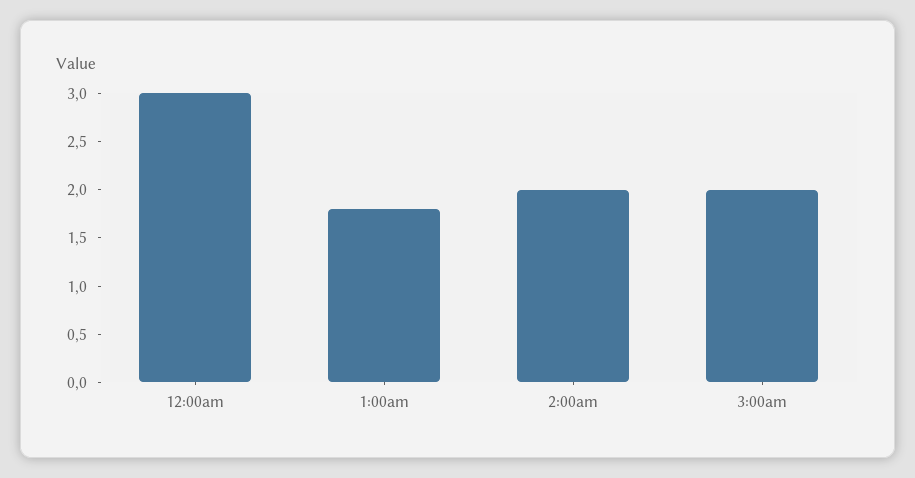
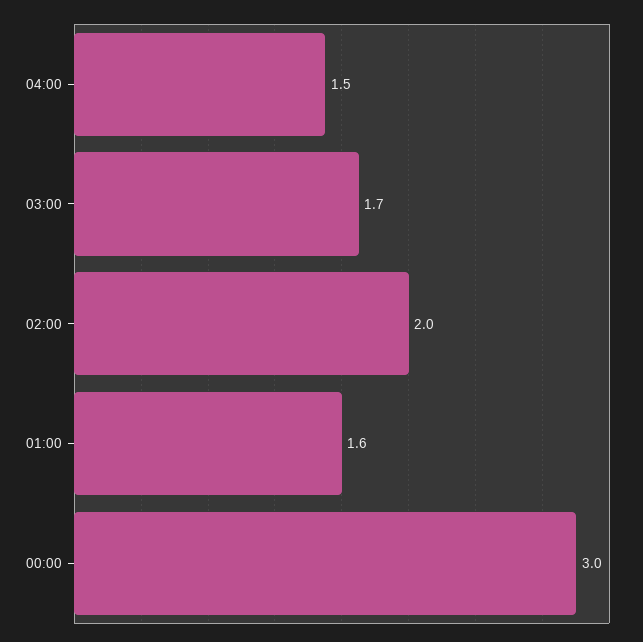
1:00am: 1.8 -> 1.6
3:00am: 2 -> 1.7
04:00: none -> 1.5

